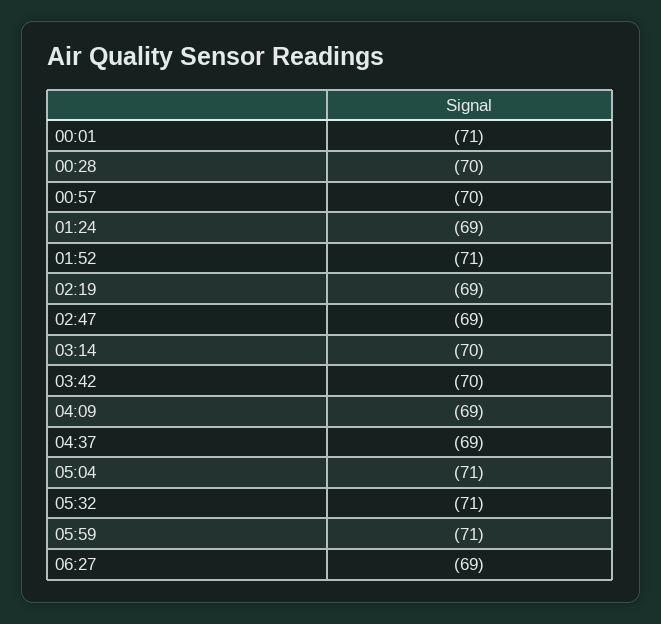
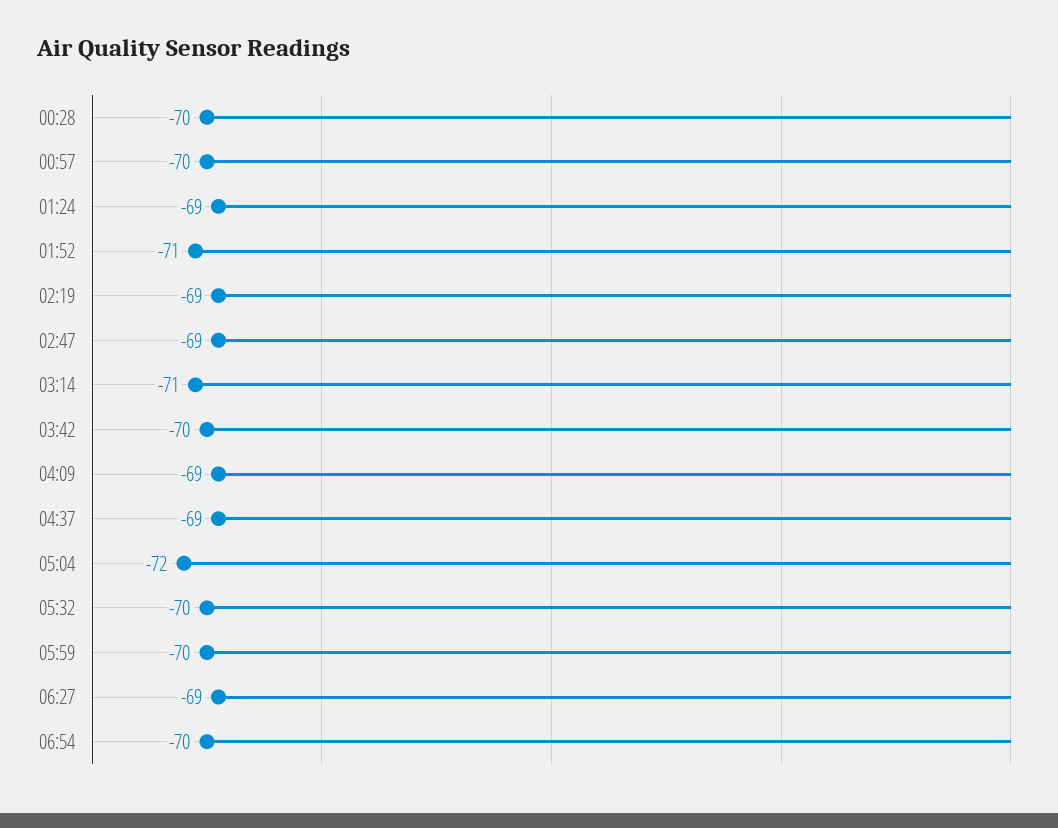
00:01: -71 -> none
03:14: -70 -> -71
05:04: -71 -> -72
05:32: -71 -> -70
05:59: -71 -> -70
06:54: none -> -70

